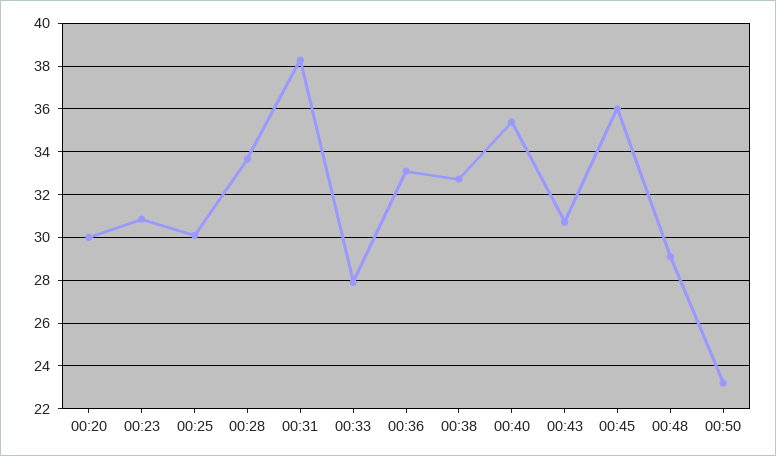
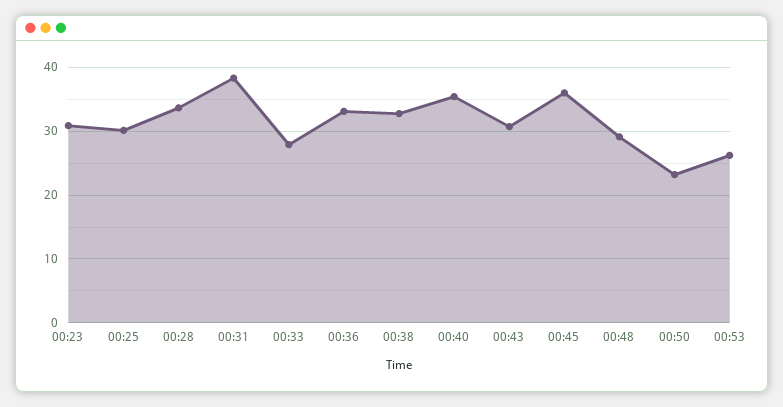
00:20: 30 -> none
00:53: none -> 26

